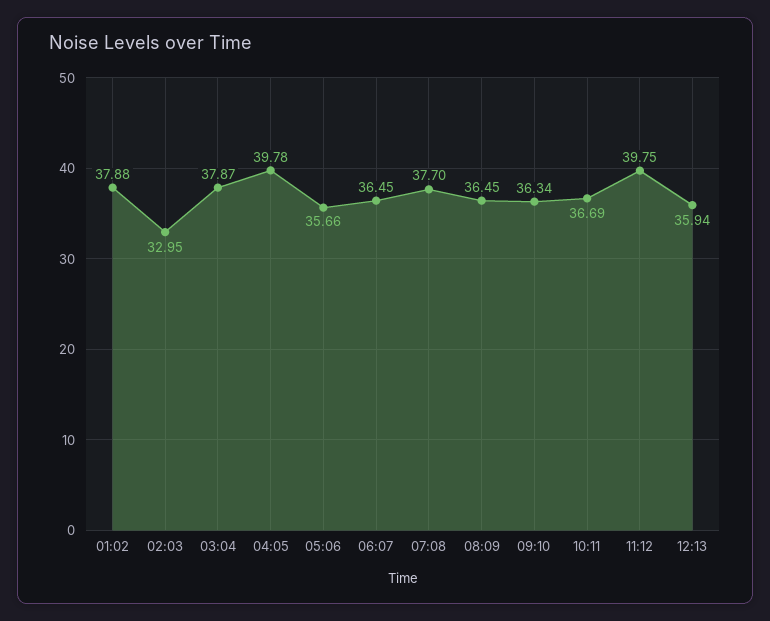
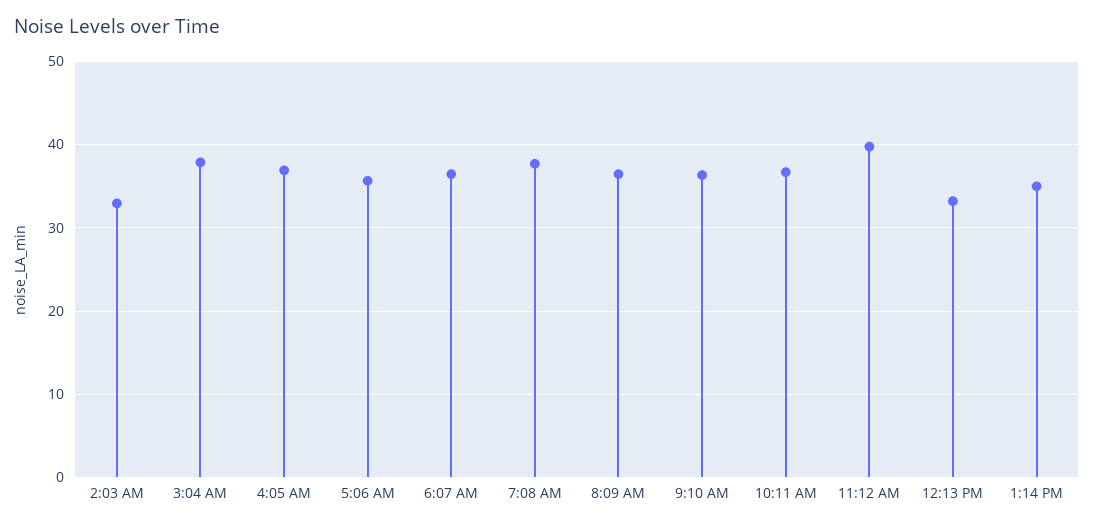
01:02: 37.88 -> none
04:05: 39.78 -> 37
12:13: 35.94 -> 33
1:14 PM: none -> 35

